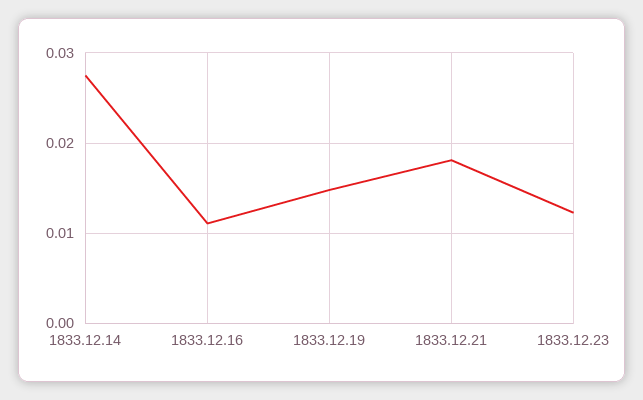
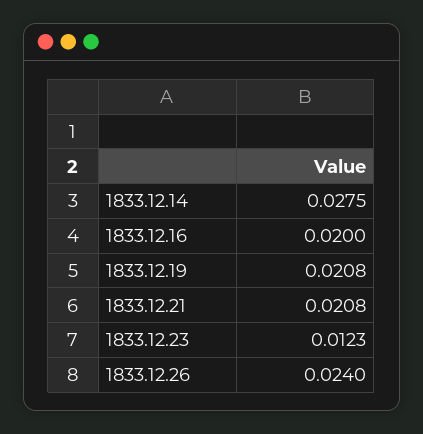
1833.12.16: 0.011 -> 0.02
1833.12.19: 0.015 -> 0.0208
1833.12.21: 0.018 -> 0.0208
1833.12.26: none -> 0.024

